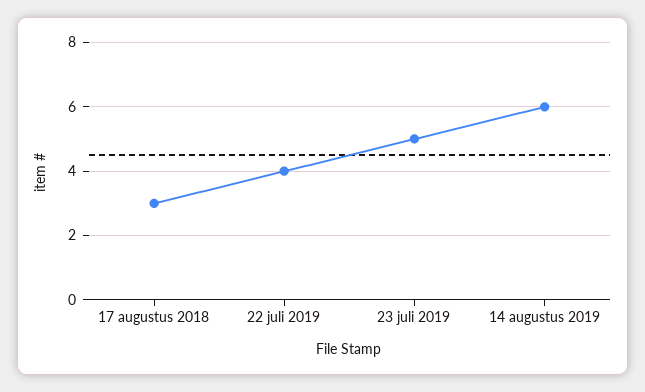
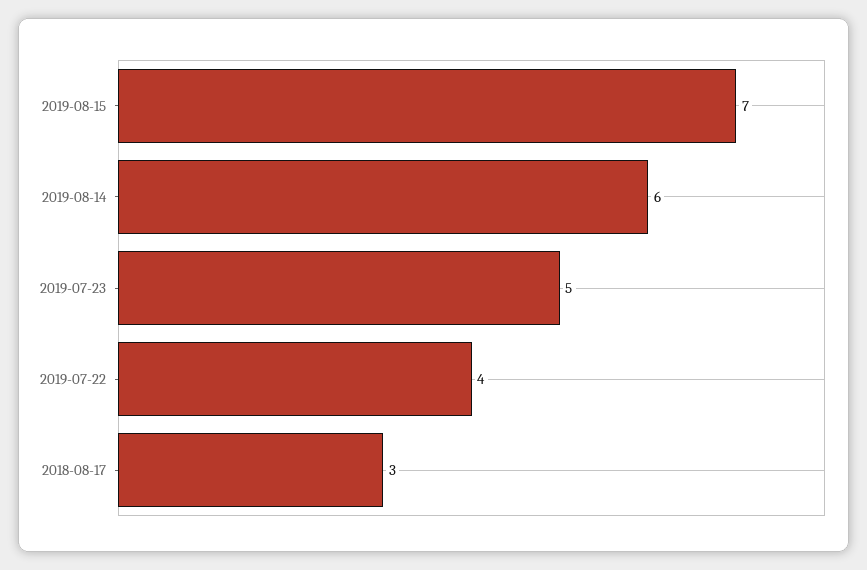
2019-08-15: none -> 7

